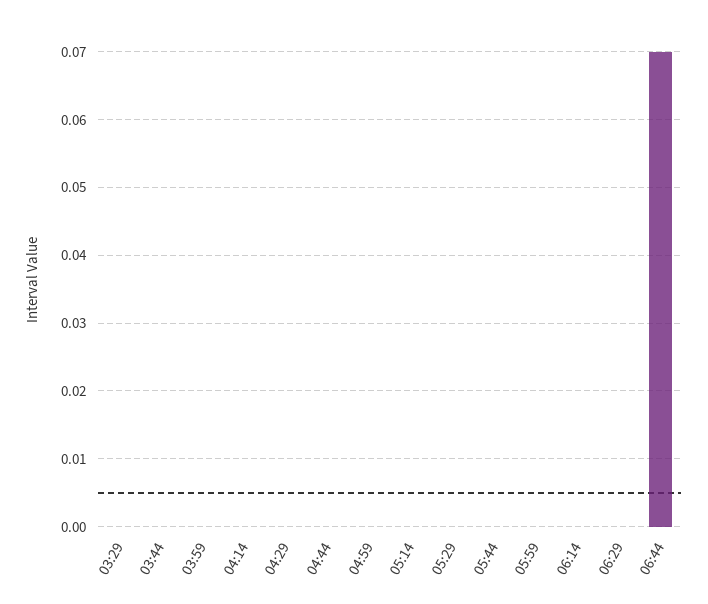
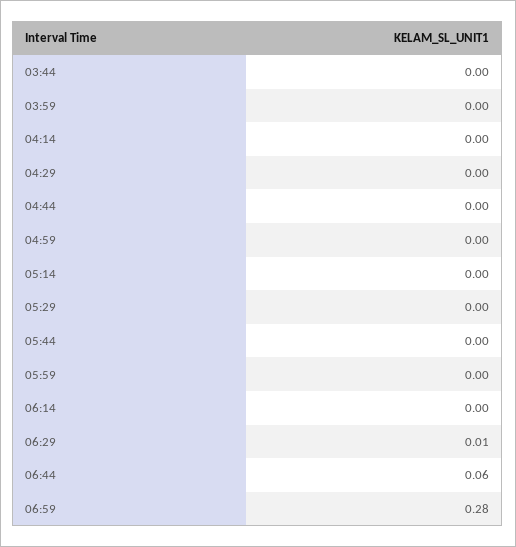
03:29: 0 -> none
06:29: 0 -> 0.01
06:44: 0.07 -> 0.06
06:59: none -> 0.28

